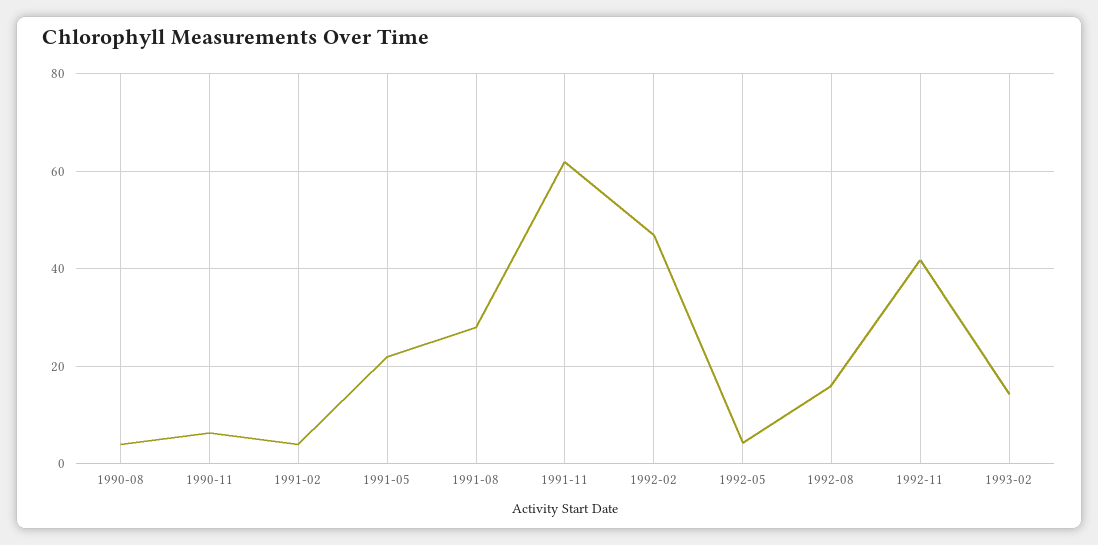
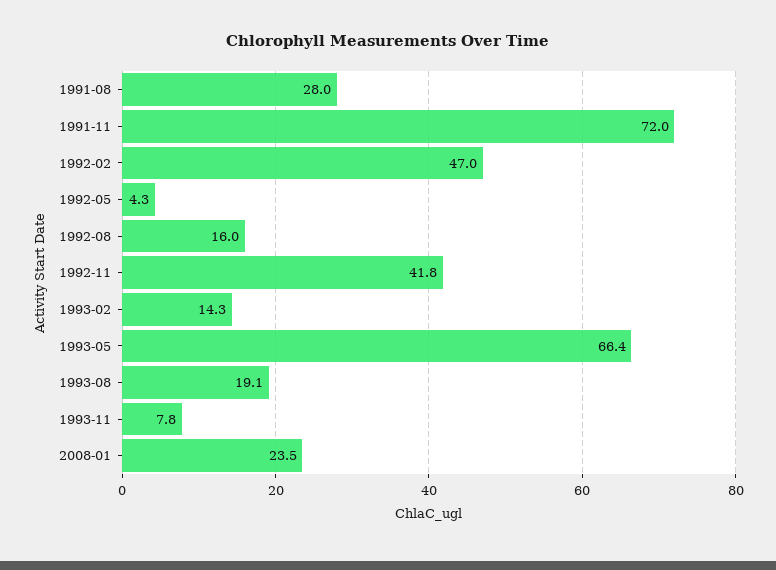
1990-08: 4 -> none
1990-11: 6 -> none
1991-02: 4 -> none
1991-05: 22 -> none
1991-11: 62 -> 72
1993-05: none -> 66.4
1993-08: none -> 19.1
1993-11: none -> 7.8
2008-01: none -> 23.5

